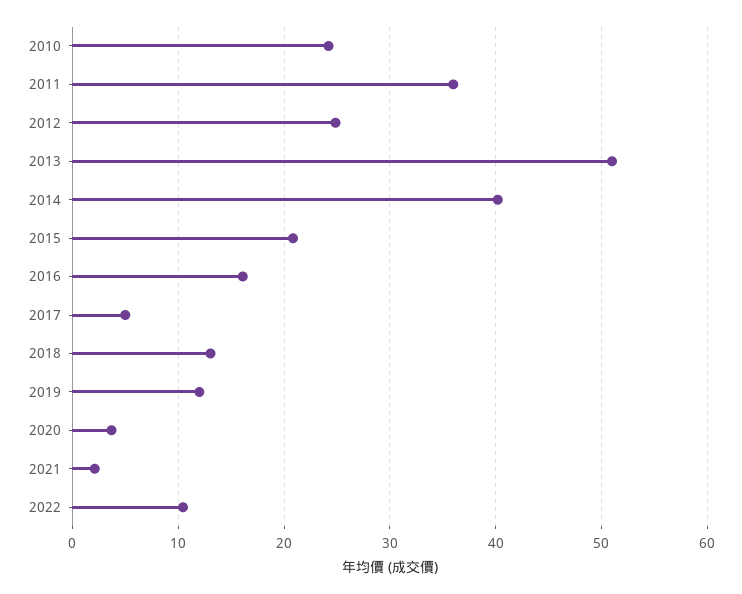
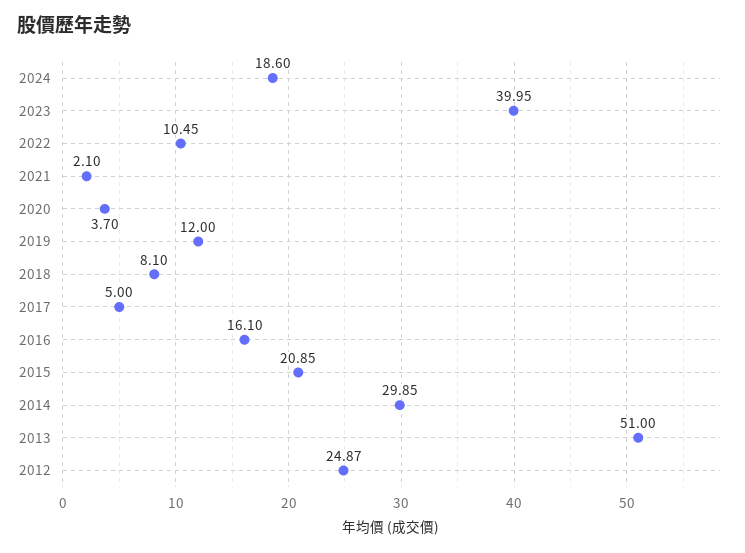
2010: 24 -> none
2011: 36 -> none
2014: 40 -> 29.85
2018: 13 -> 8.1
2024: none -> 18.6
2023: none -> 39.95

